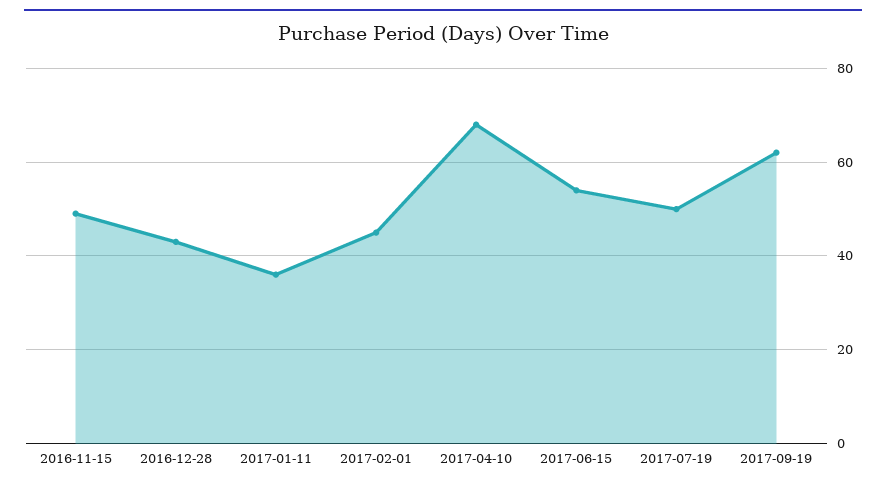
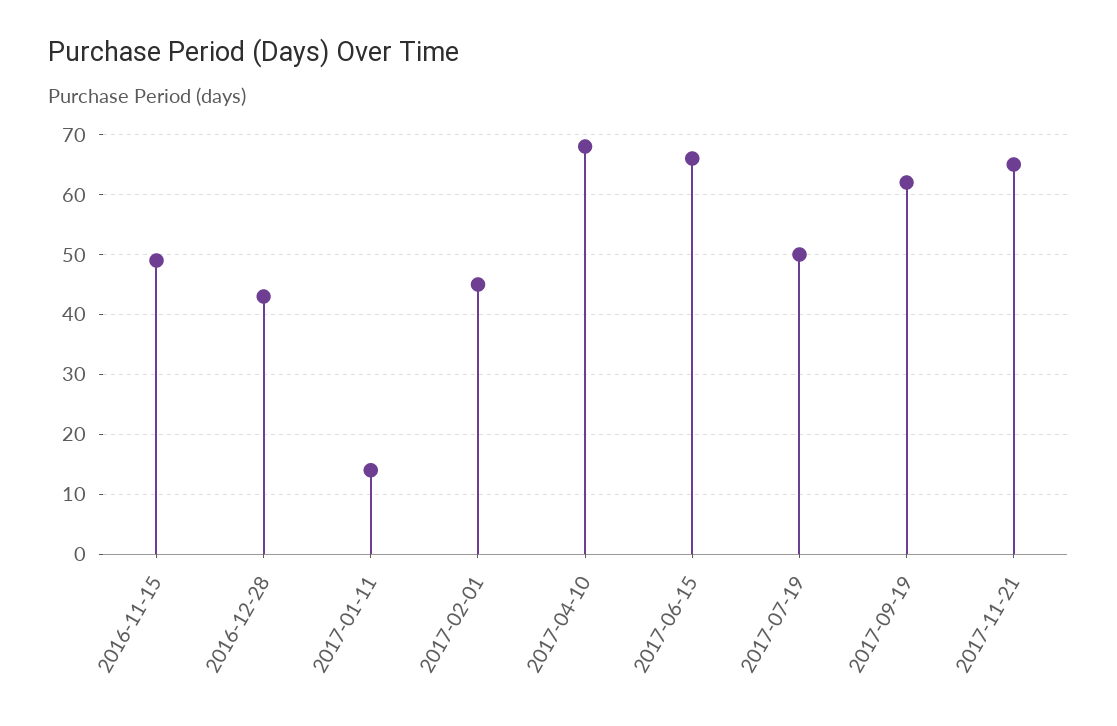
2017-01-11: 35 -> 15
2017-06-15: 55 -> 65
2017-11-21: none -> 65

